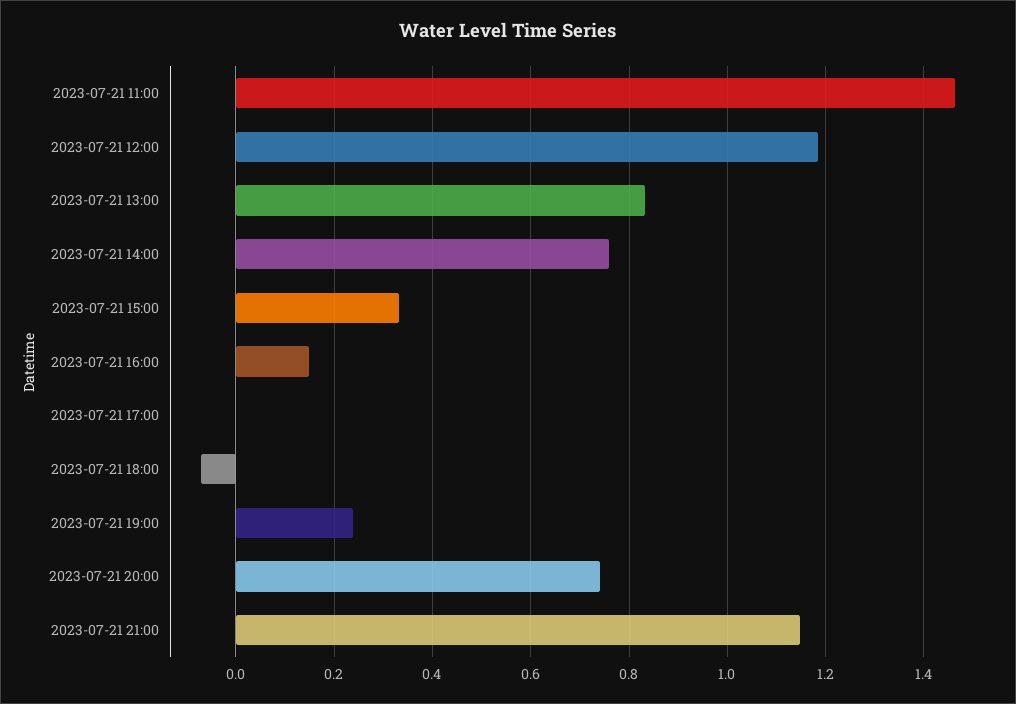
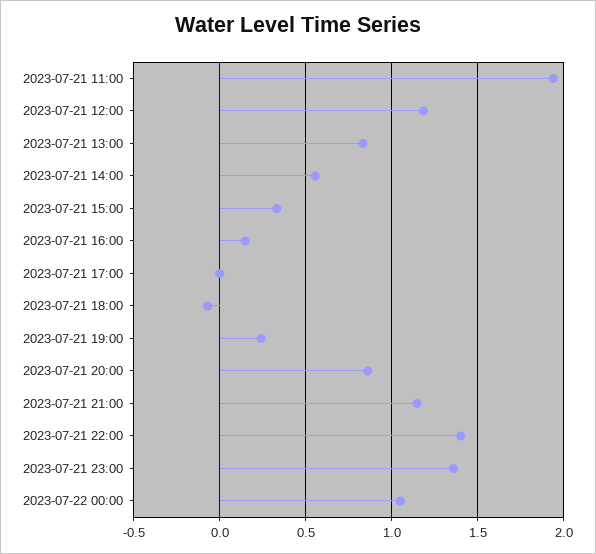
2023-07-21 11:00: 1.46 -> 1.95
2023-07-21 14:00: 0.76 -> 0.55
2023-07-21 20:00: 0.74 -> 0.85
2023-07-21 22:00: none -> 1.4
2023-07-21 23:00: none -> 1.35
2023-07-22 00:00: none -> 1.05

